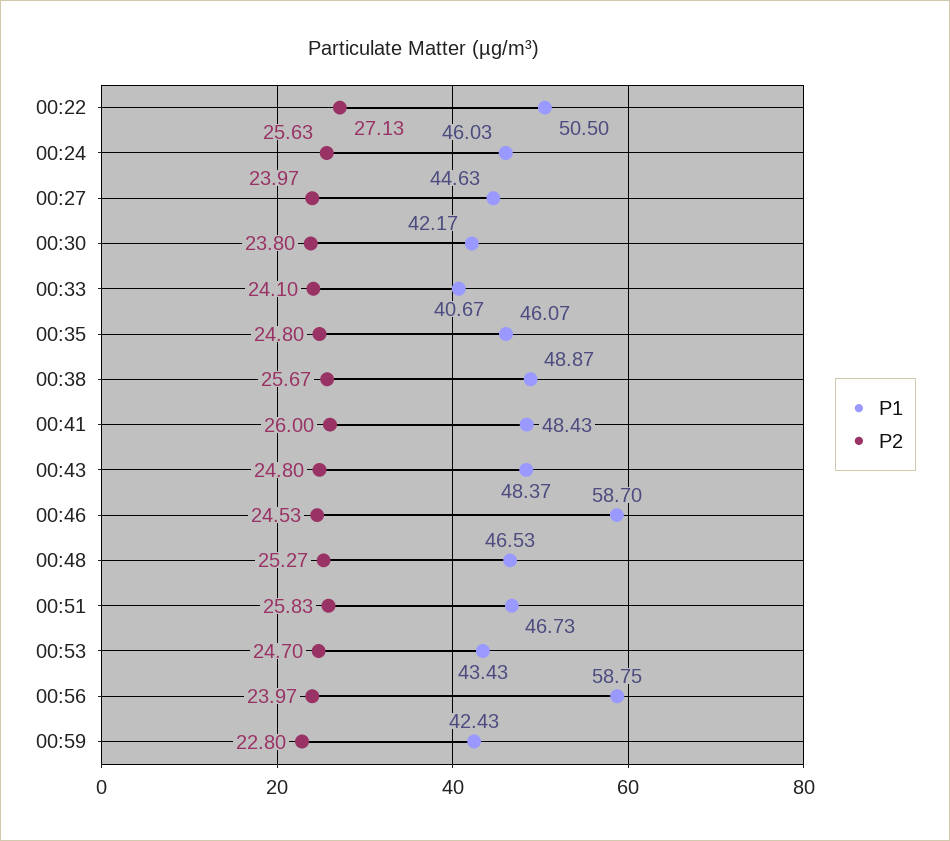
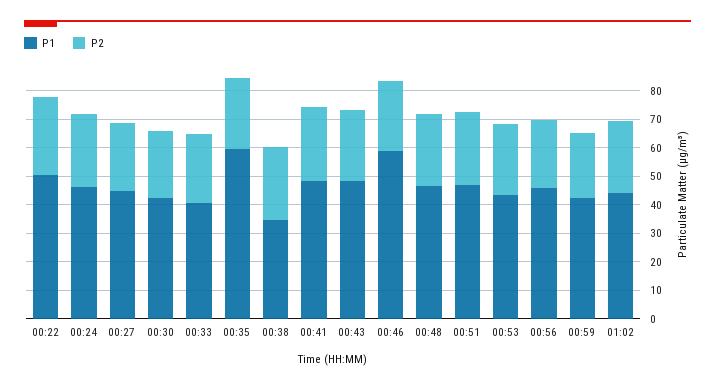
P1, 00:35: 46.07 -> 60
P1, 00:38: 48.87 -> 35
P1, 00:56: 58.75 -> 45
P1, 01:02: none -> 45
P2, 01:02: none -> 25

